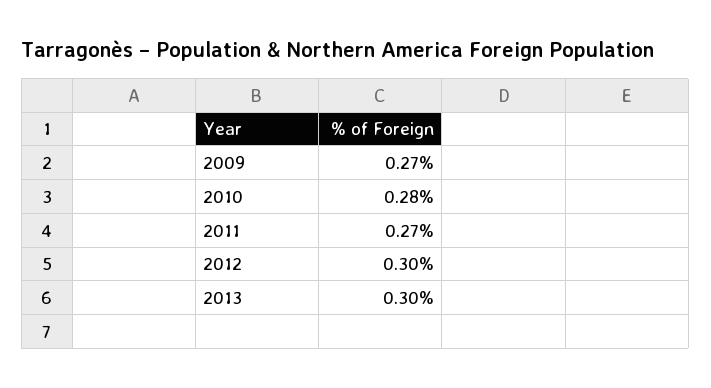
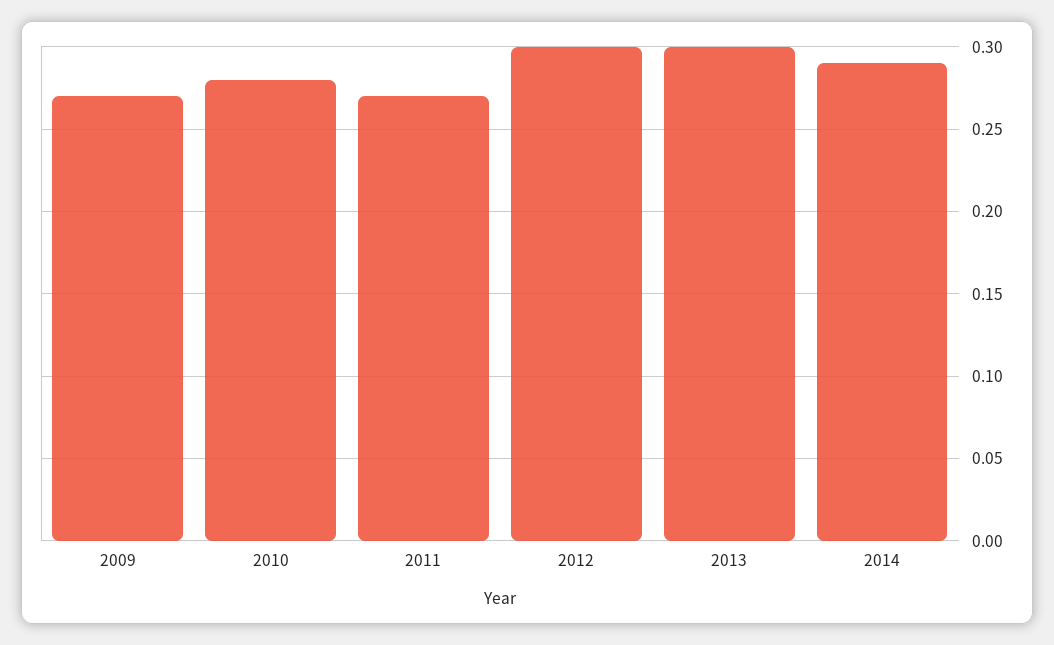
2014: none -> 0.29

